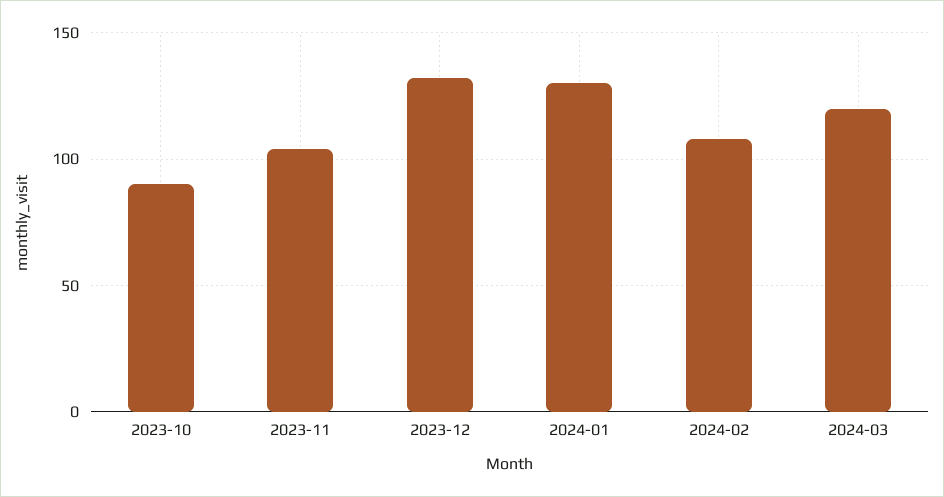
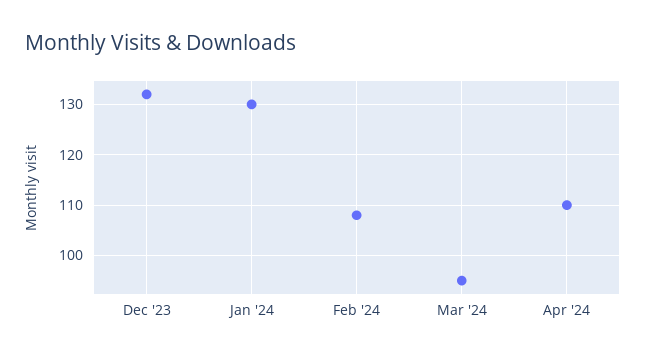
2023-10: 90 -> none
2023-11: 105 -> none
2024-03: 120 -> 95
Apr '24: none -> 110

